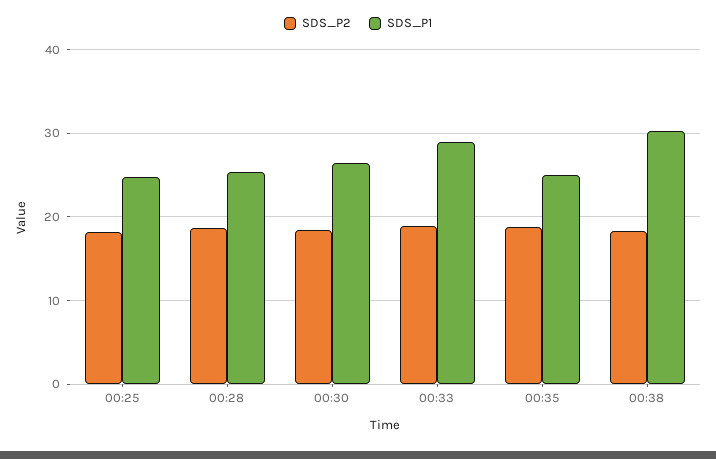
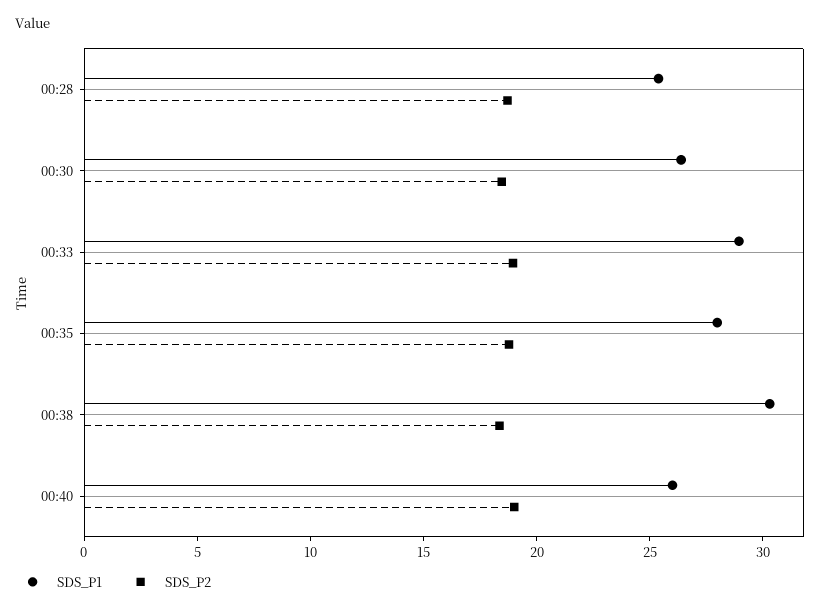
SDS_P2, 00:25: 18 -> none
SDS_P1, 00:25: 25 -> none
SDS_P1, 00:35: 25 -> 28
SDS_P1, 00:40: none -> 26
SDS_P2, 00:40: none -> 19

